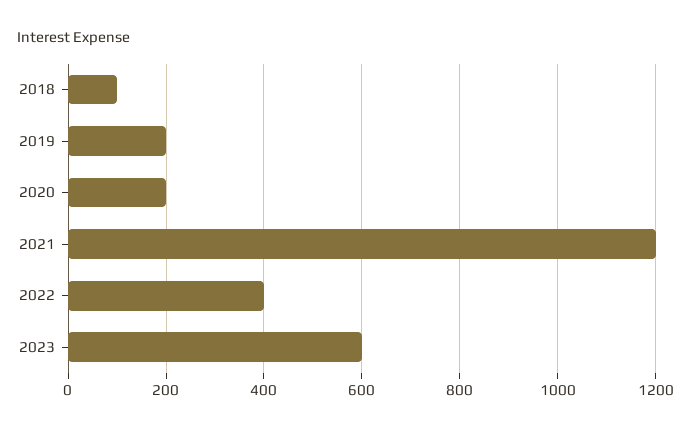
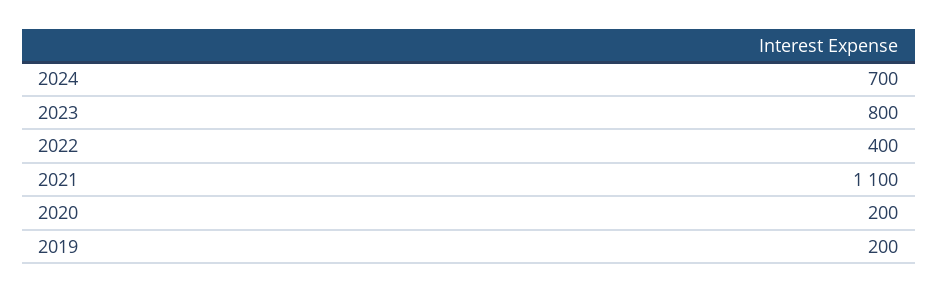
2018: 100 -> none
2021: 1200 -> 1100
2023: 600 -> 800
2024: none -> 700

